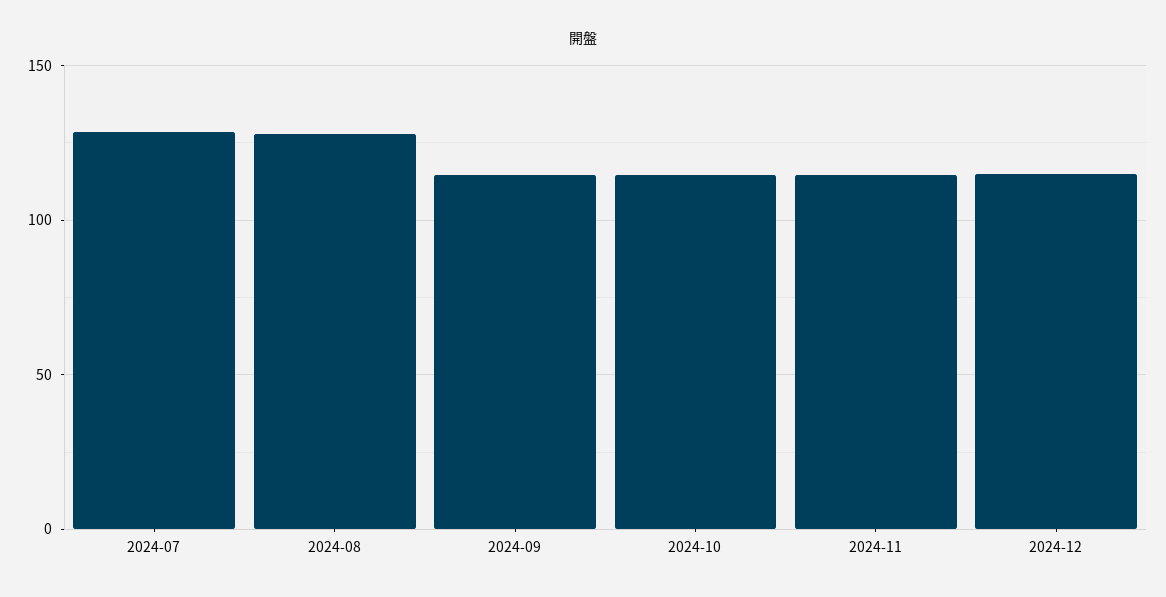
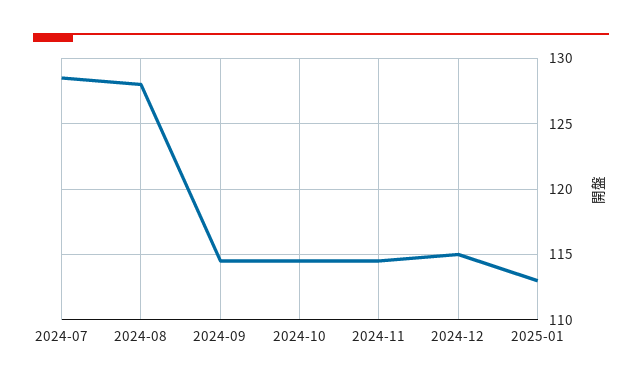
2025-01: none -> 113

